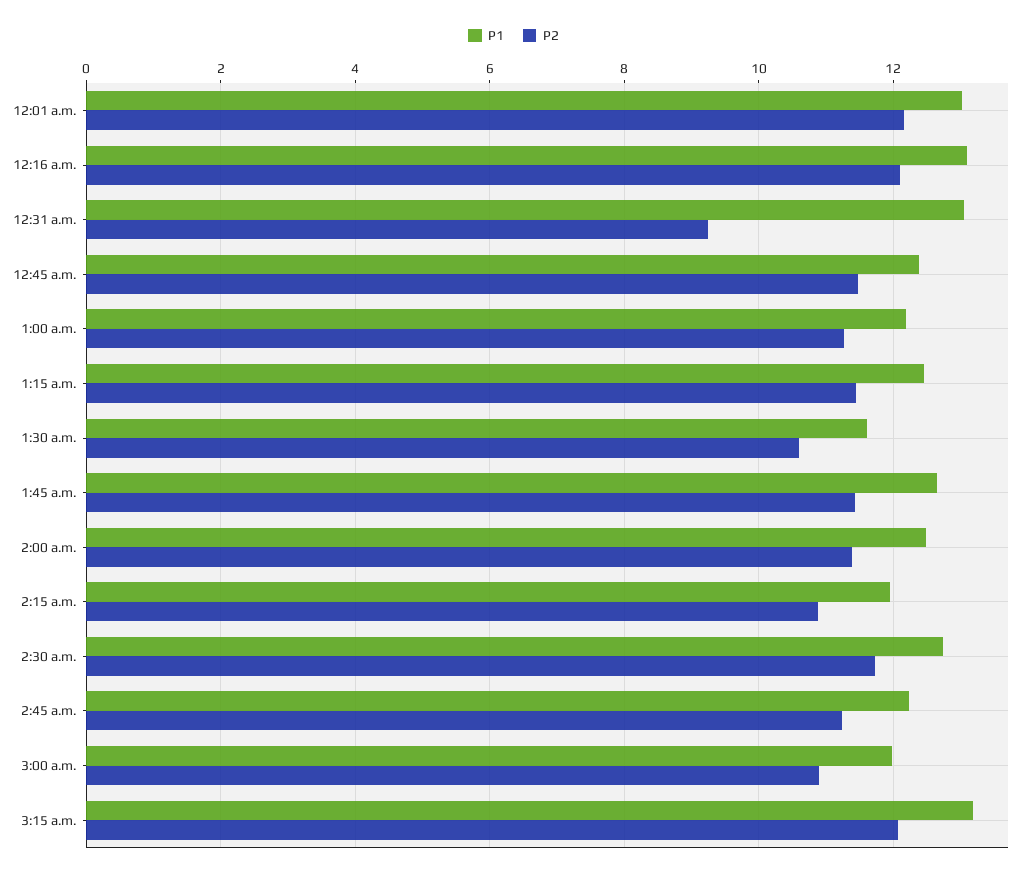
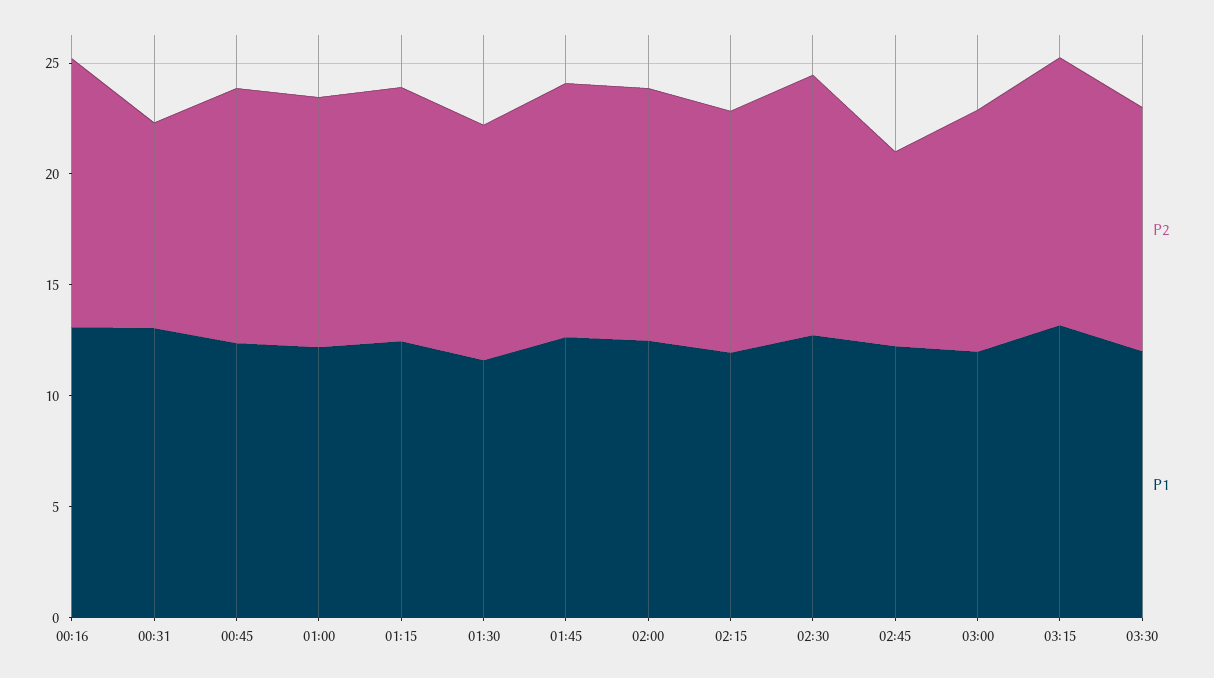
P1, 12:01 a.m.: 13 -> none
P2, 12:01 a.m.: 12.2 -> none
P2, 2:45 a.m.: 11.2 -> 9
P2, 03:30: none -> 11
P1, 03:30: none -> 12

